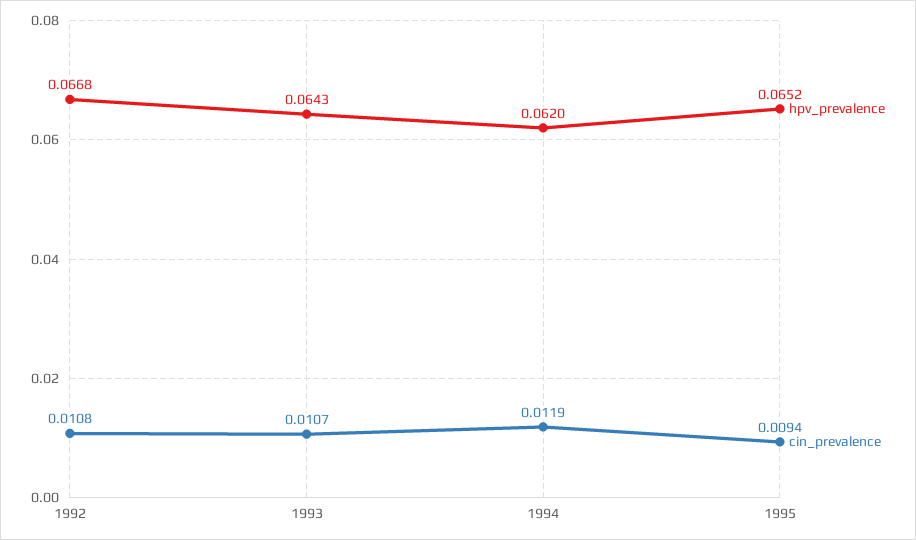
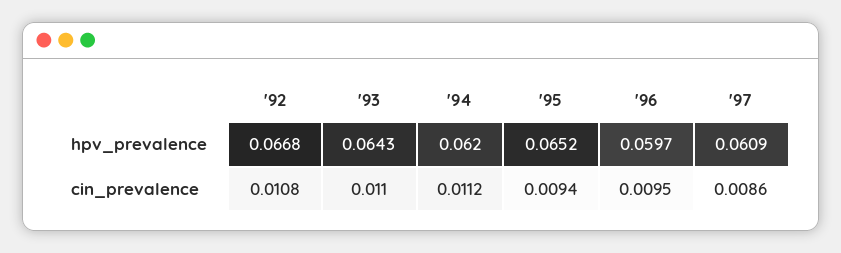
cin_prevalence, 1993: 0.0107 -> 0.011
cin_prevalence, 1994: 0.0119 -> 0.0112
hpv_prevalence, '96: none -> 0.0597
hpv_prevalence, '97: none -> 0.0609
cin_prevalence, '96: none -> 0.0095
cin_prevalence, '97: none -> 0.0086

